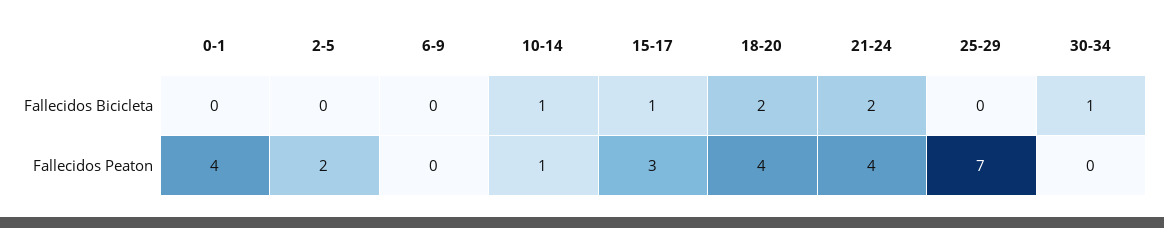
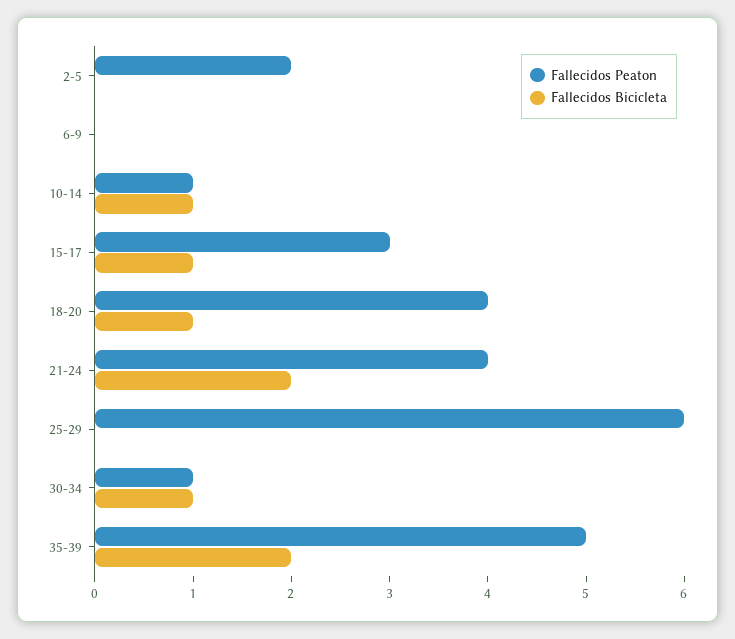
Fallecidos Bicicleta, 0-1: 0 -> none
Fallecidos Bicicleta, 18-20: 2 -> 1
Fallecidos Peaton, 0-1: 4 -> none
Fallecidos Peaton, 25-29: 7 -> 6
Fallecidos Peaton, 30-34: 0 -> 1
Fallecidos Peaton, 35-39: none -> 5
Fallecidos Bicicleta, 35-39: none -> 2

